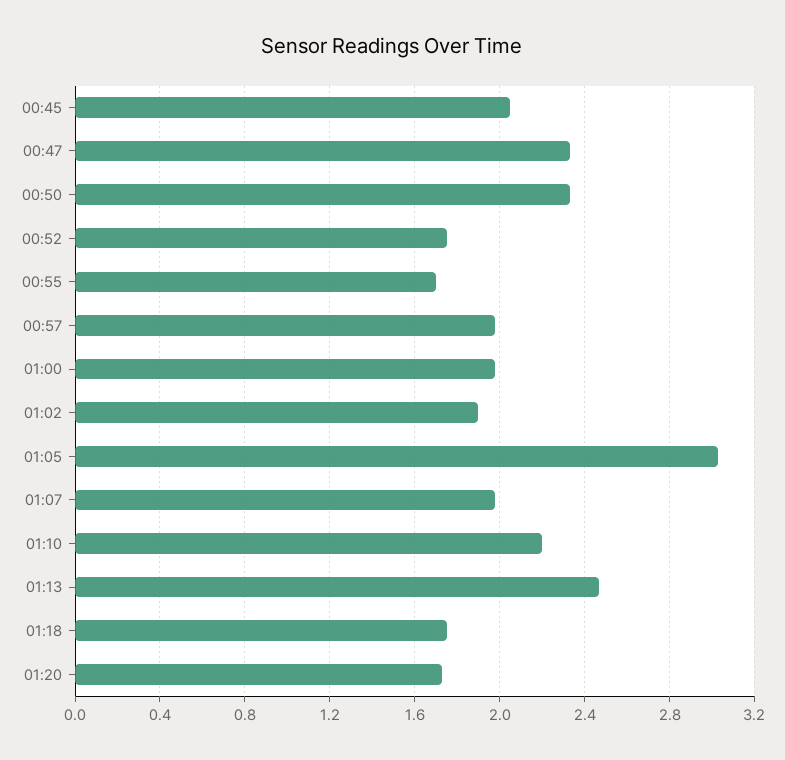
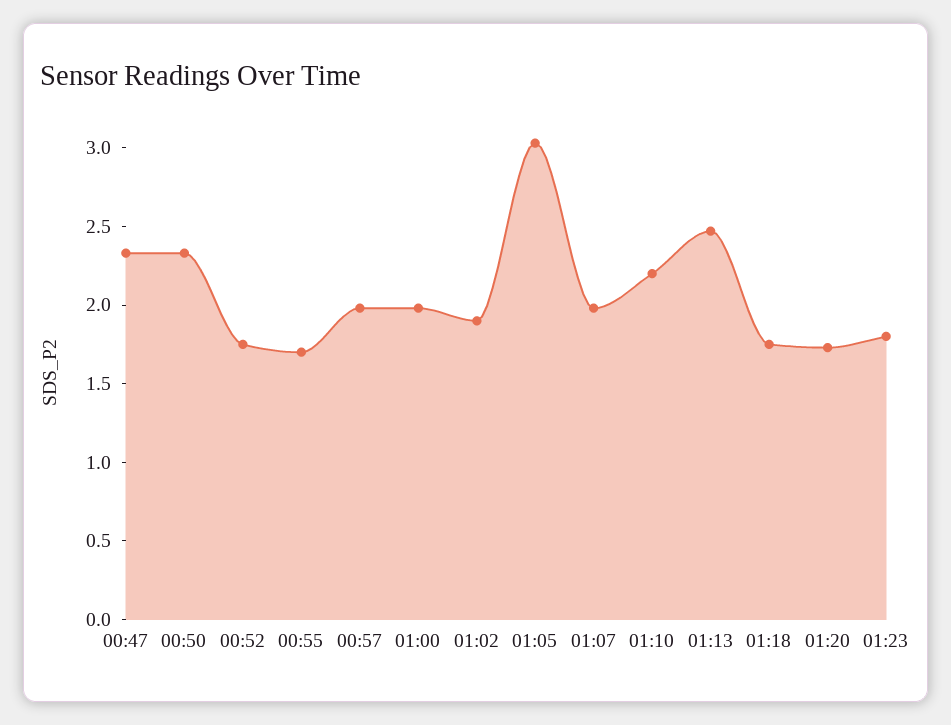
00:45: 2.05 -> none
01:23: none -> 1.8

